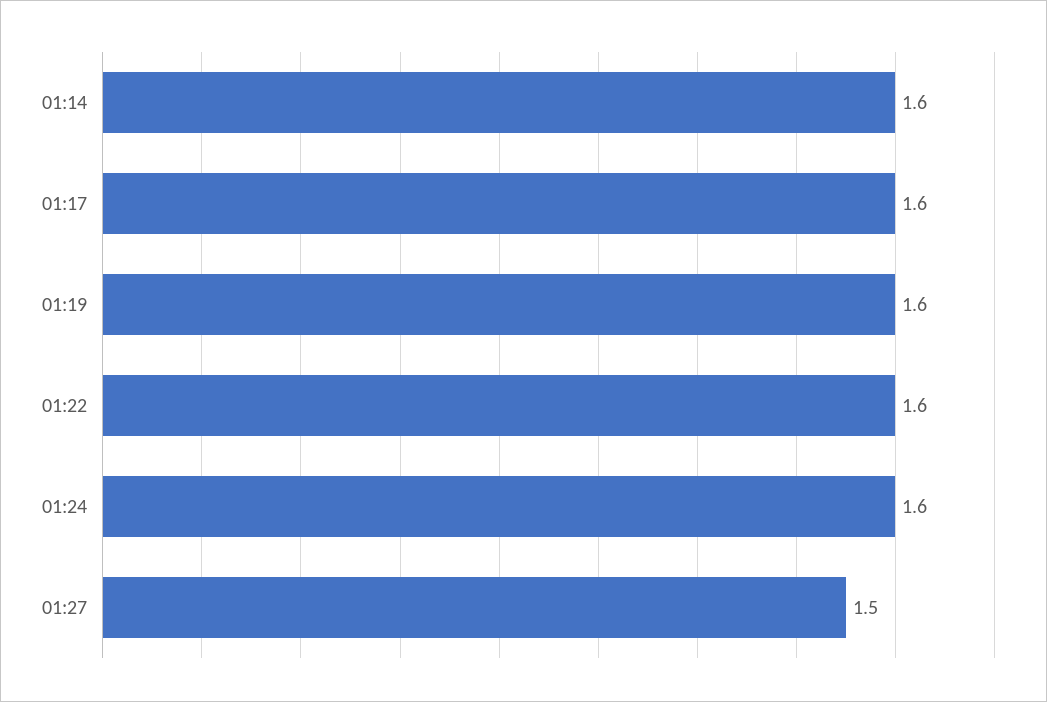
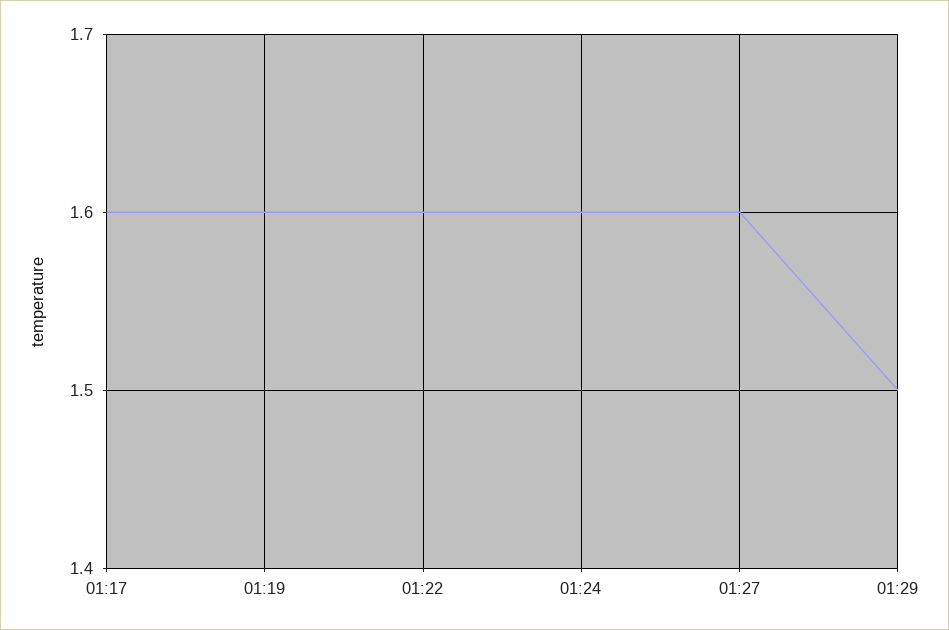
01:14: 1.6 -> none
01:27: 1.5 -> 1.6
01:29: none -> 1.5

